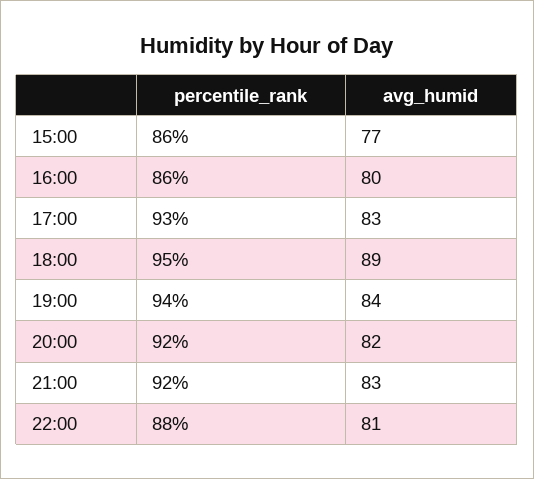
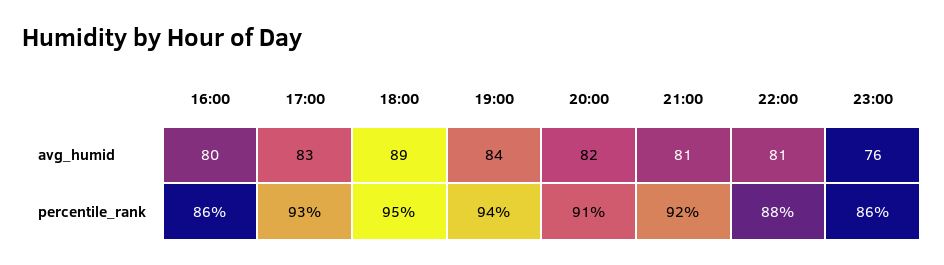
percentile_rank, 15:00: 86 -> none
avg_humid, 15:00: 77 -> none
percentile_rank, 20:00: 92 -> 91
avg_humid, 21:00: 83 -> 81
avg_humid, 23:00: none -> 76
percentile_rank, 23:00: none -> 86

